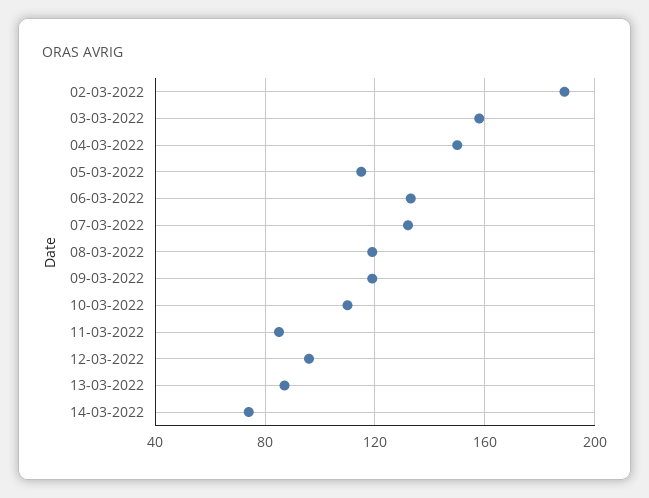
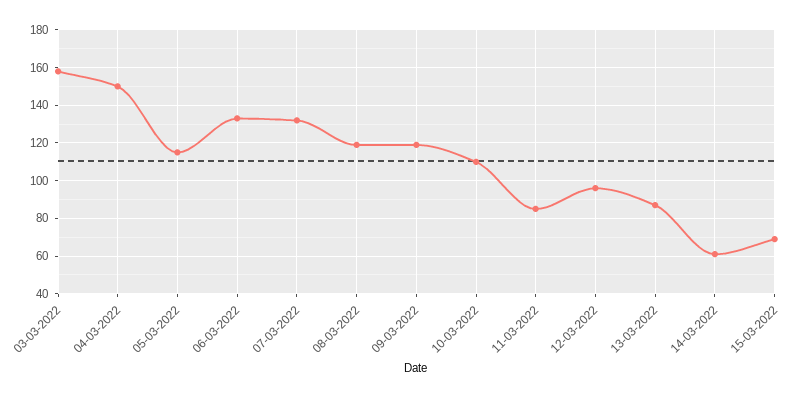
02-03-2022: 190 -> none
14-03-2022: 75 -> 60
15-03-2022: none -> 70

